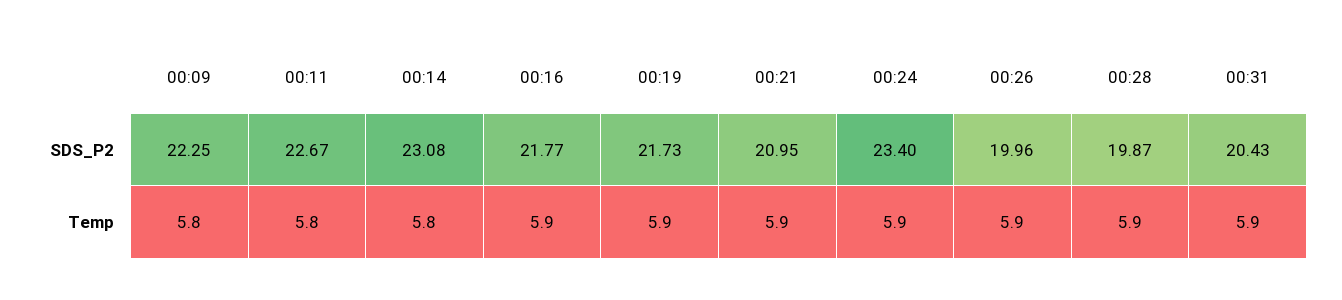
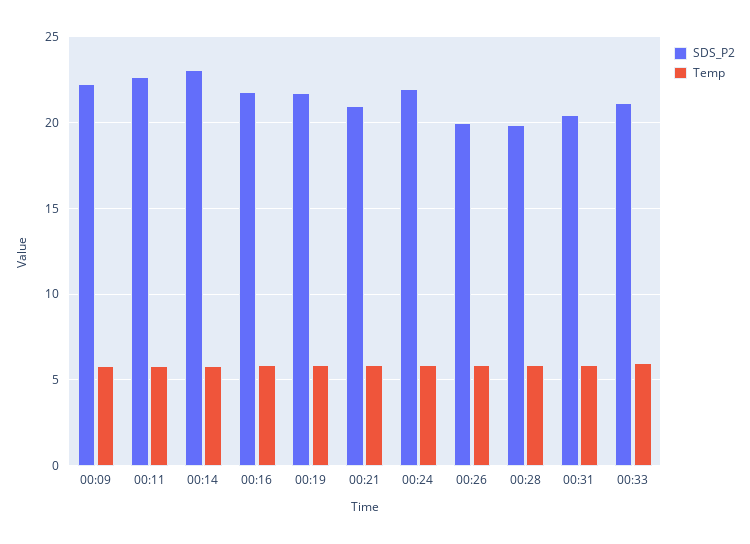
SDS_P2, 00:24: 23.4 -> 22
SDS_P2, 00:33: none -> 21
Temp, 00:33: none -> 6

